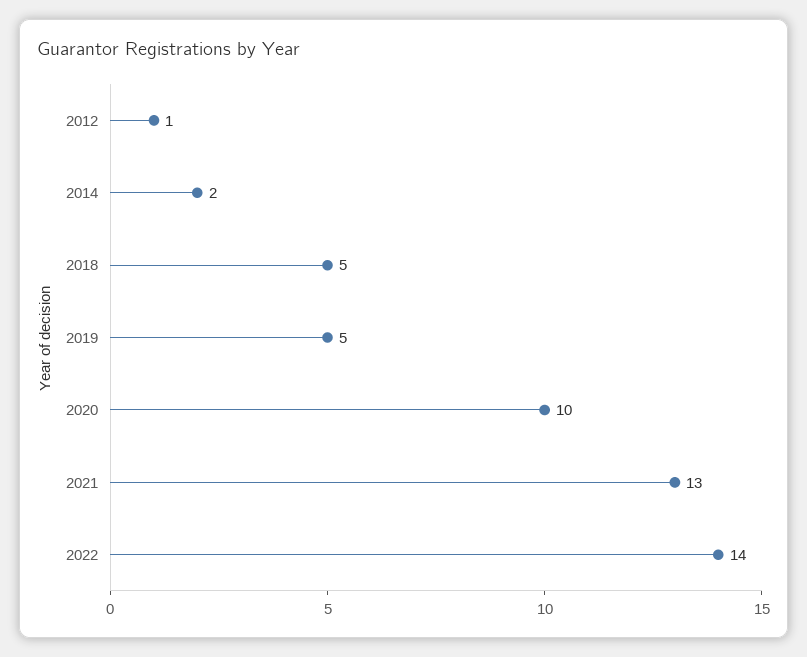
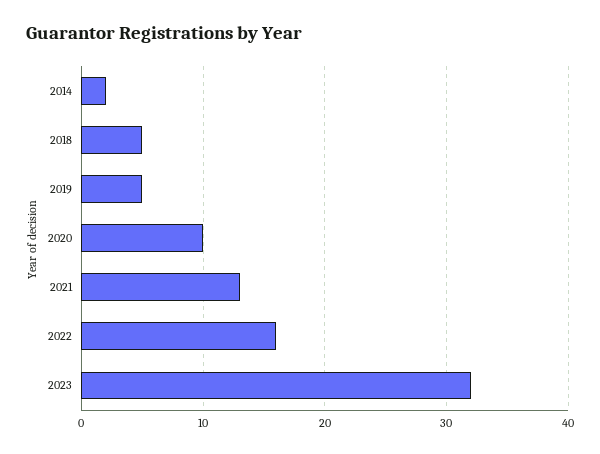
2012: 1 -> none
2022: 14 -> 16
2023: none -> 32

